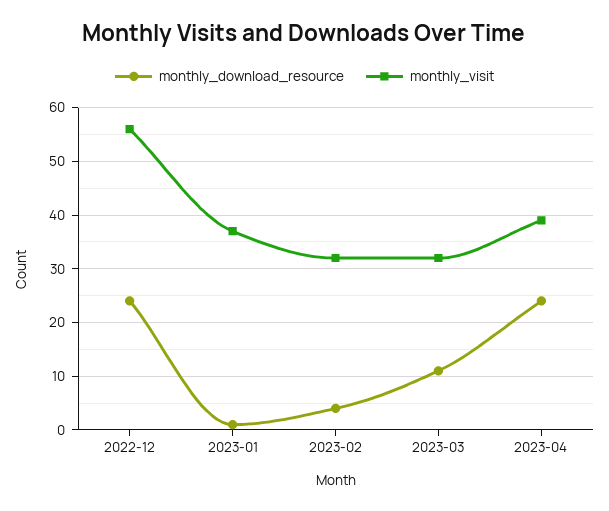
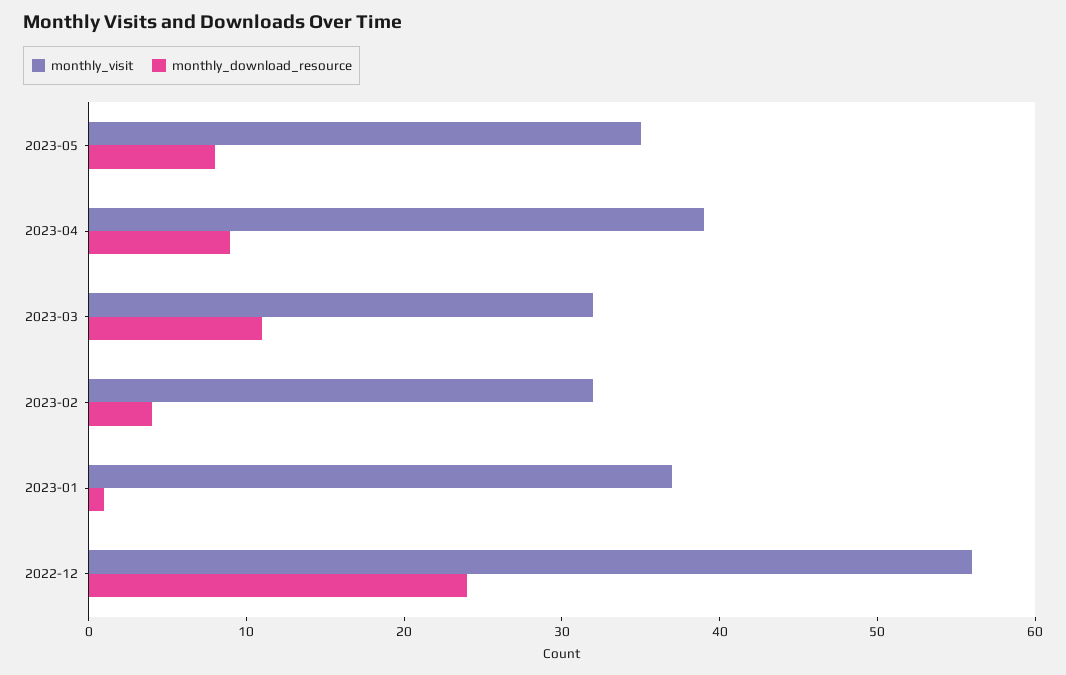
monthly_download_resource, 2023-04: 25 -> 9
monthly_visit, 2023-05: none -> 35
monthly_download_resource, 2023-05: none -> 8

